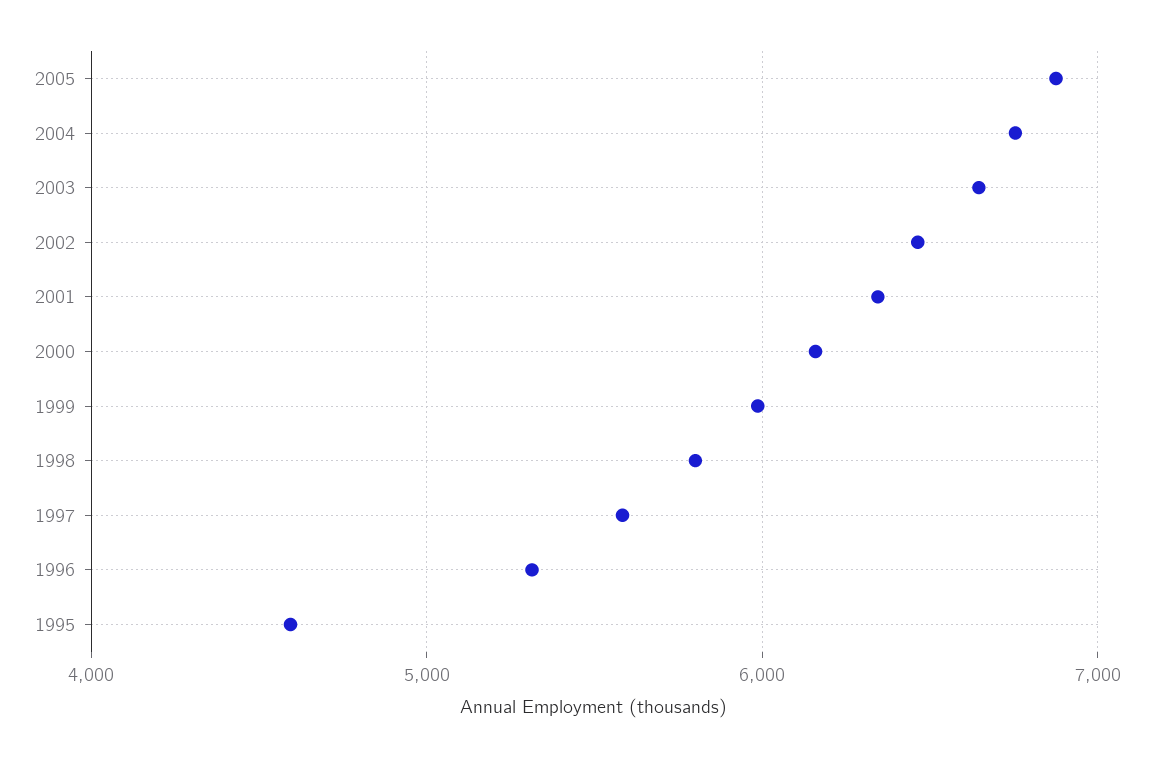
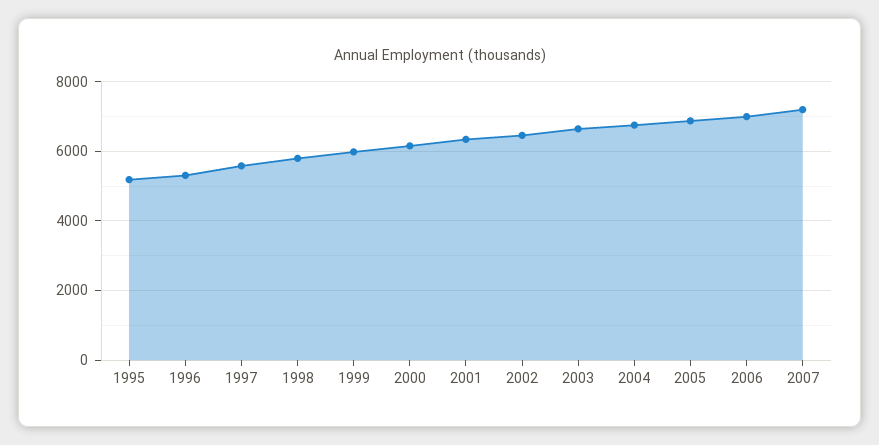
1995: 4600 -> 5200
2006: none -> 7000
2007: none -> 7200

